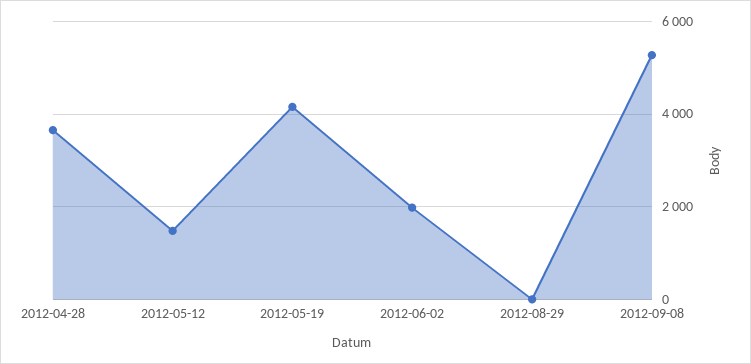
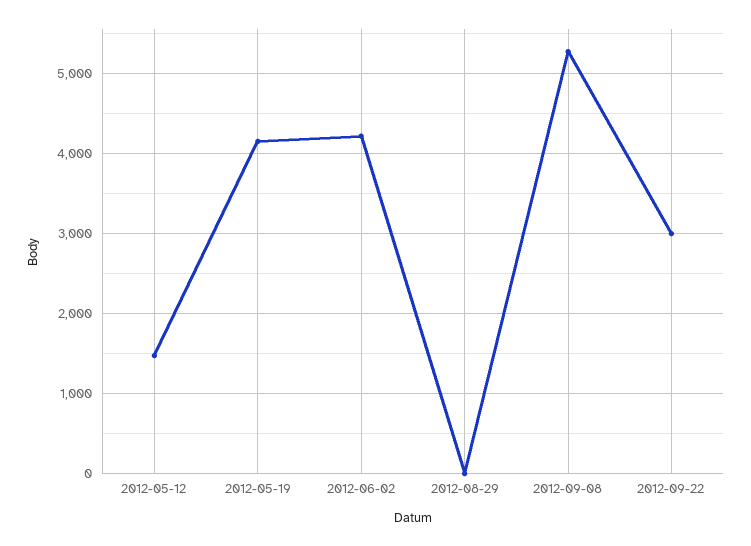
2012-04-28: 3600 -> none
2012-06-02: 2000 -> 4200
2012-09-22: none -> 3000

